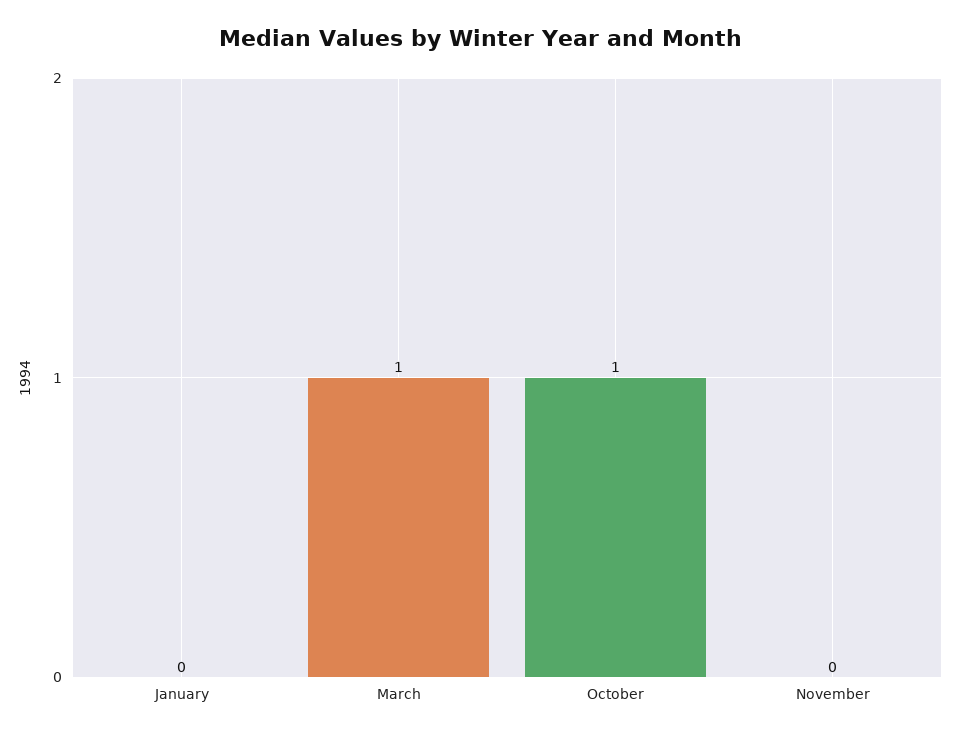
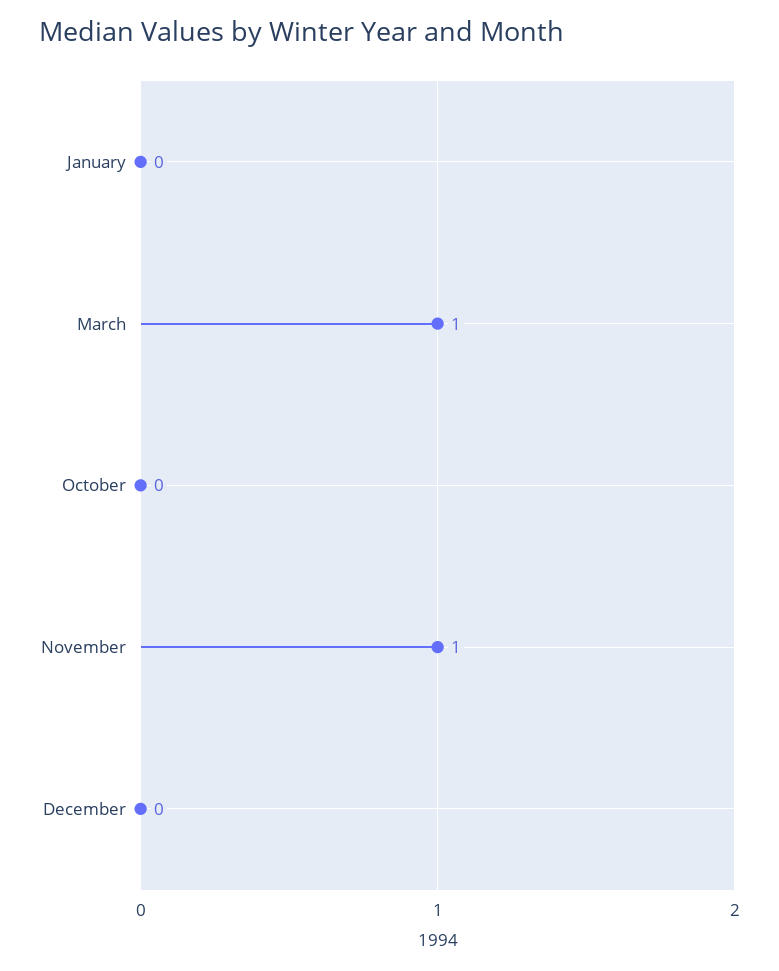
October: 1 -> 0
November: 0 -> 1
December: none -> 0

